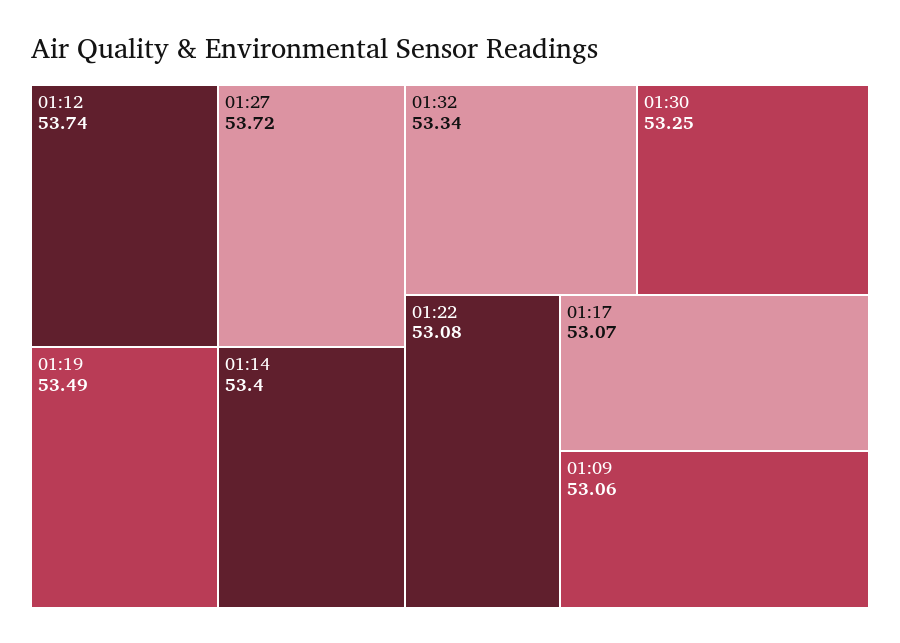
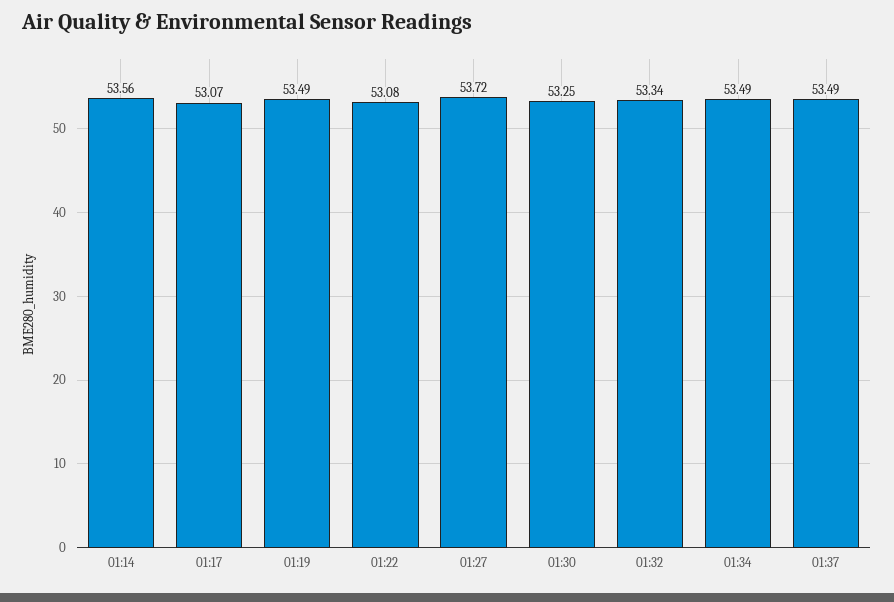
01:12: 53.74 -> none
01:14: 53.4 -> 53.56
01:09: 53.06 -> none
01:34: none -> 53.49
01:37: none -> 53.49

